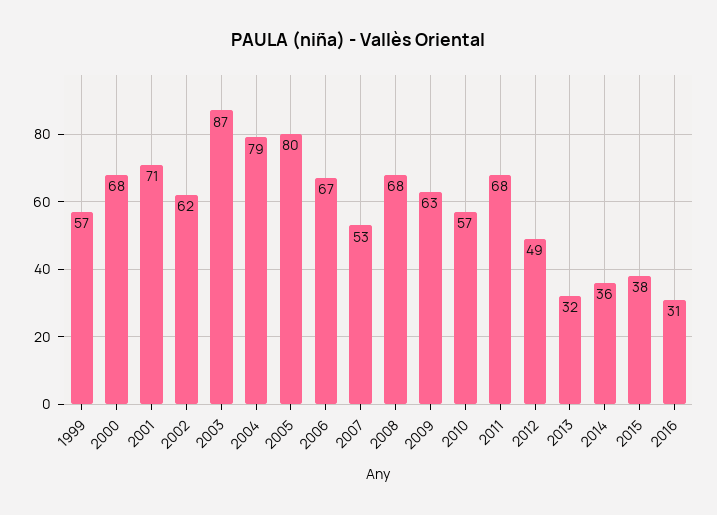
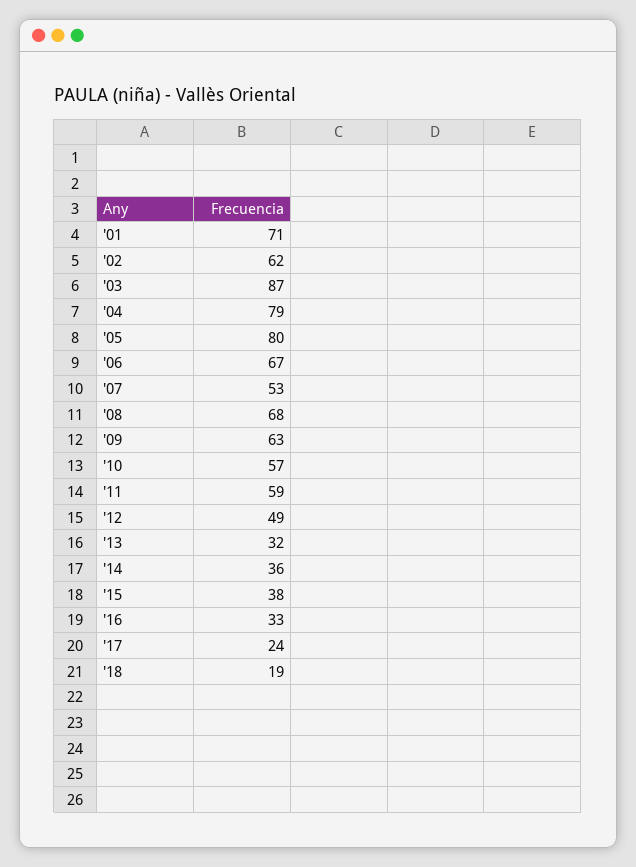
1999: 57 -> none
2000: 68 -> none
2011: 68 -> 59
2016: 31 -> 33
'17: none -> 24
'18: none -> 19

